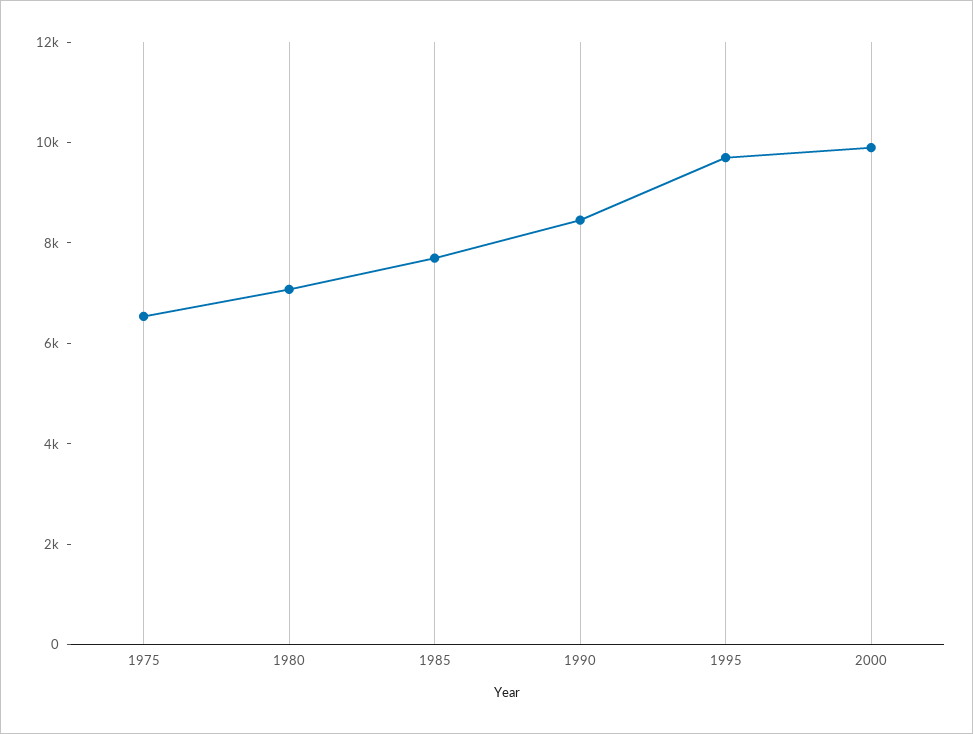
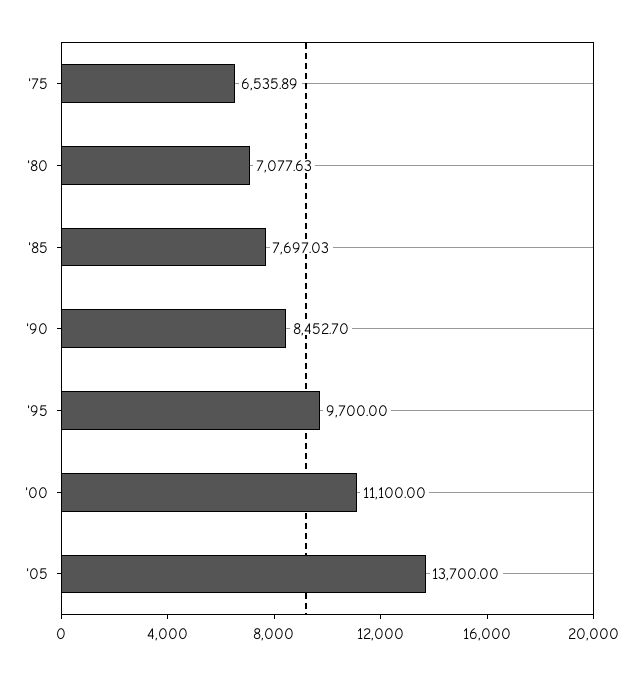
2000: 10000 -> 11100
'05: none -> 13700

